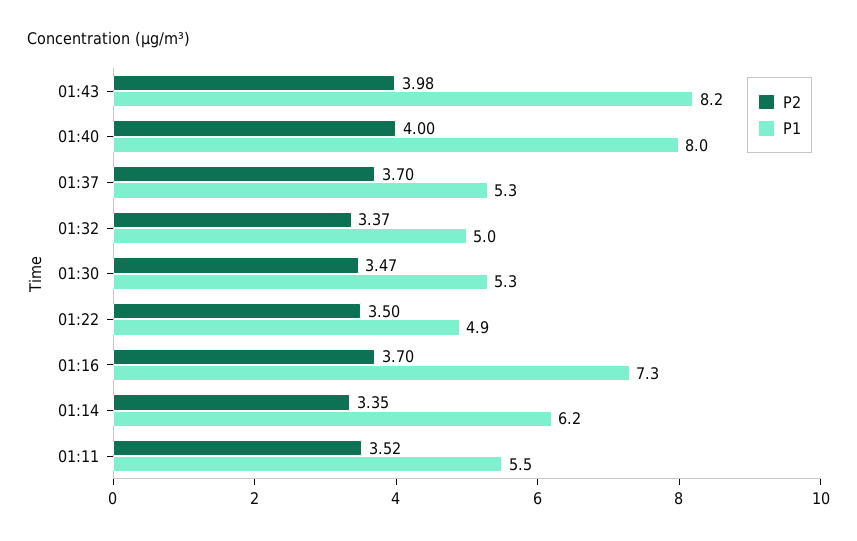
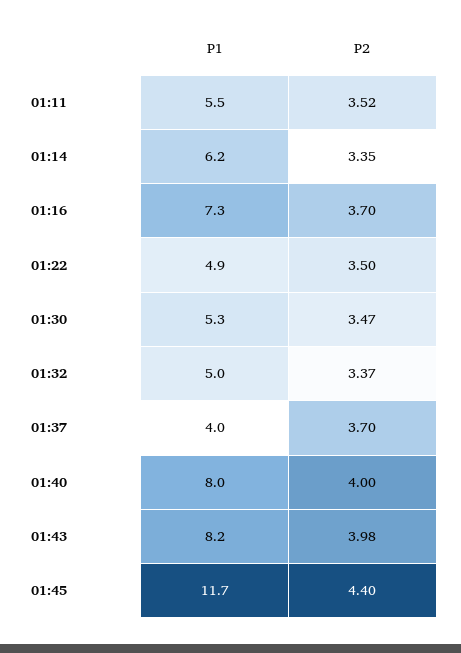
P1, 01:37: 5.3 -> 4
P1, 01:45: none -> 11.7
P2, 01:45: none -> 4.4

